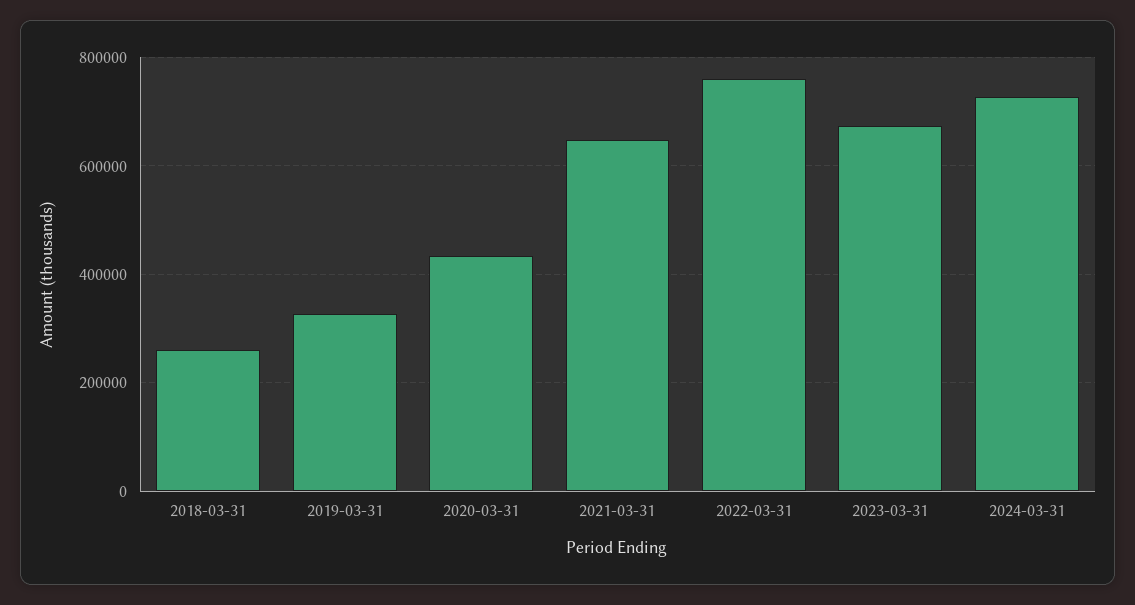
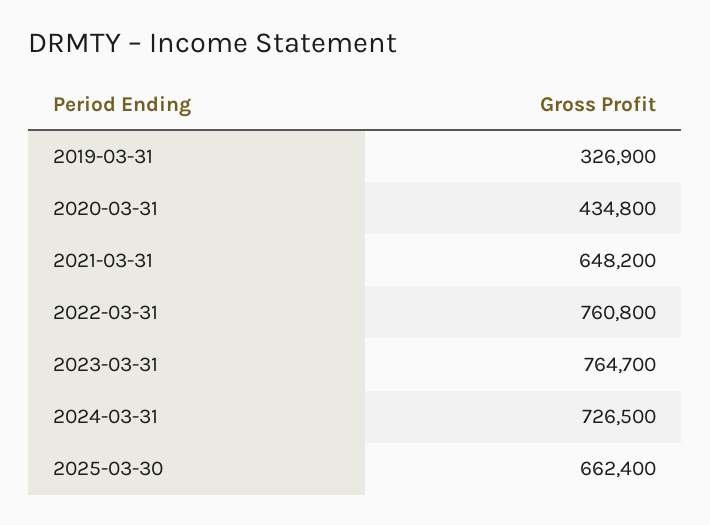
2018-03-31: 260000 -> none
2023-03-31: 680000 -> 764700
2025-03-30: none -> 662400

